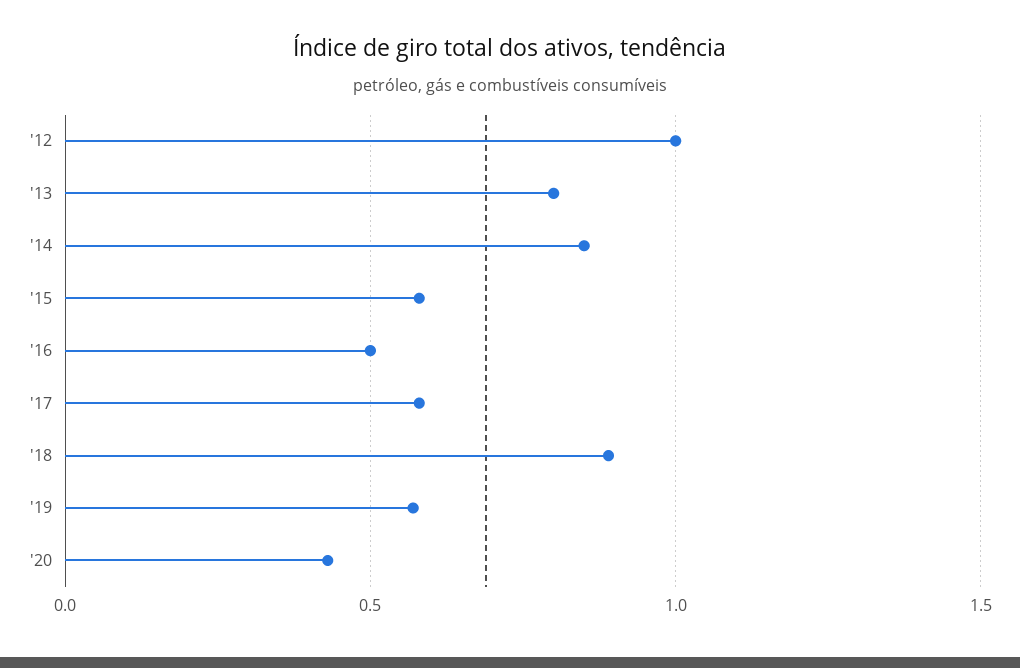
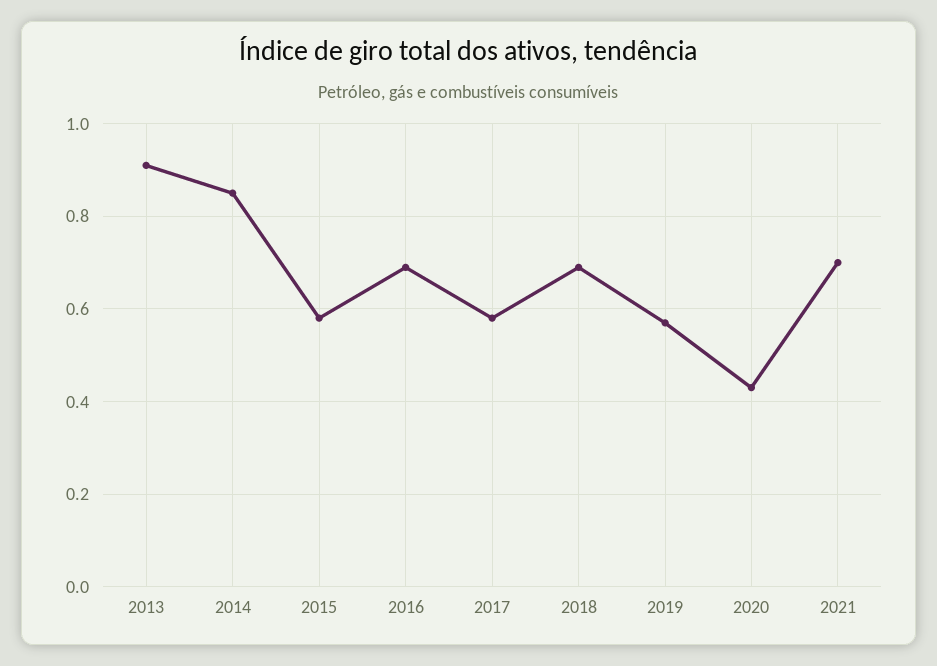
'12: 1 -> none
'13: 0.8 -> 0.9
'16: 0.5 -> 0.7
'18: 0.9 -> 0.7
2021: none -> 0.7

